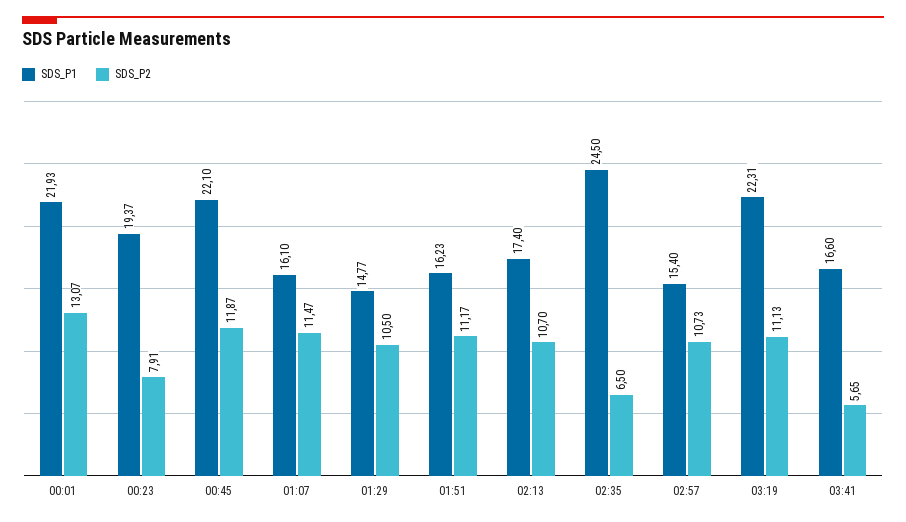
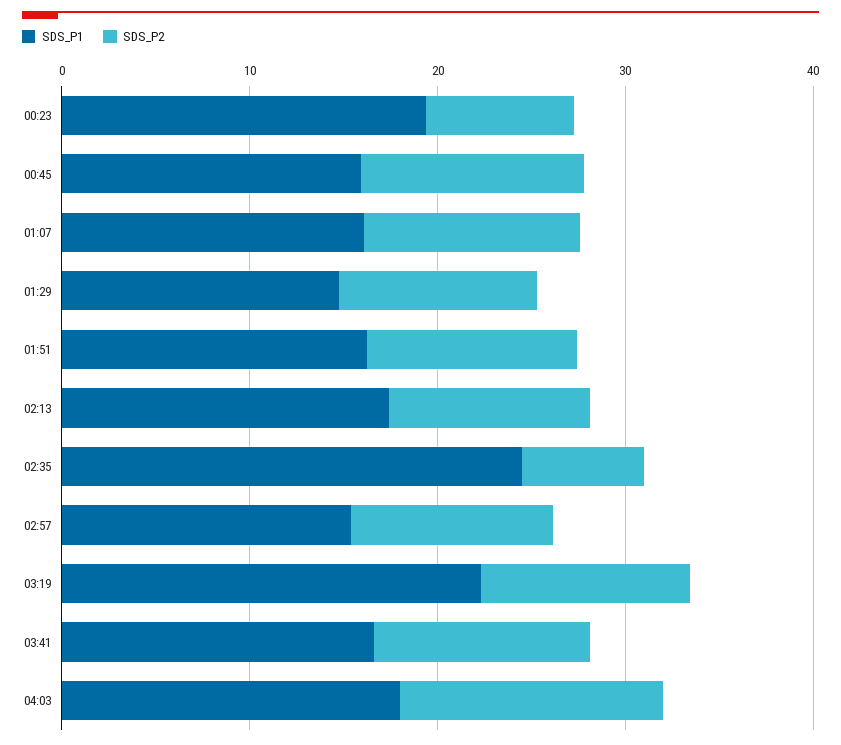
SDS_P1, 00:01: 21.93 -> none
SDS_P2, 00:01: 13.07 -> none
SDS_P1, 00:45: 22.1 -> 16
SDS_P2, 03:41: 5.65 -> 12
SDS_P1, 04:03: none -> 18
SDS_P2, 04:03: none -> 14

